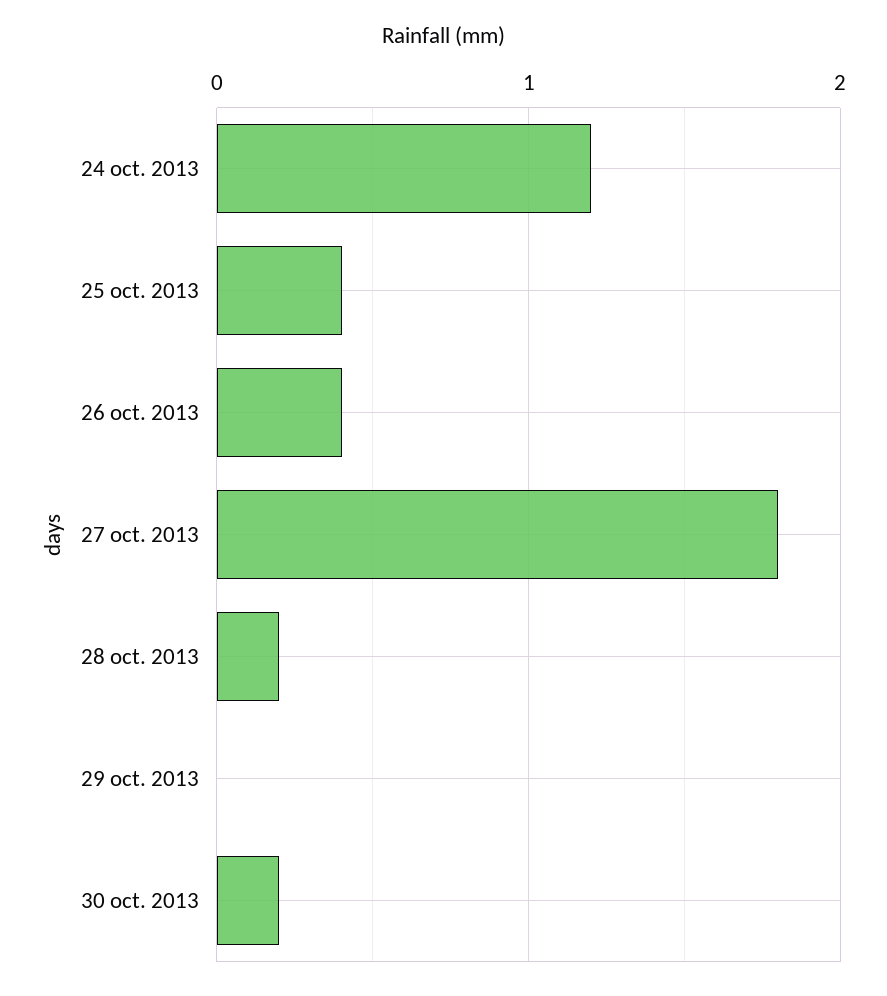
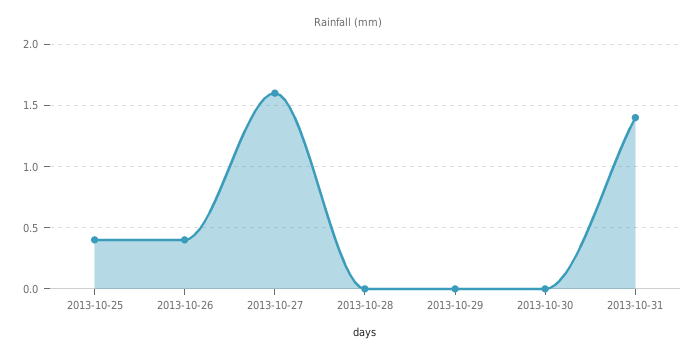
24 oct. 2013: 1.2 -> none
27 oct. 2013: 1.8 -> 1.6
28 oct. 2013: 0.2 -> 0
30 oct. 2013: 0.2 -> 0
2013-10-31: none -> 1.4

